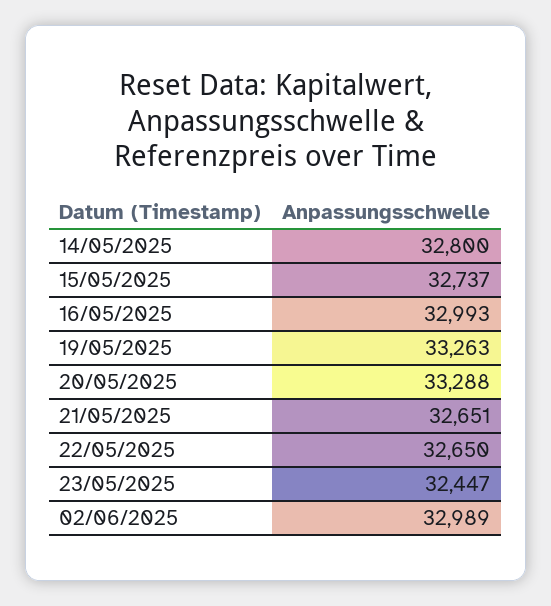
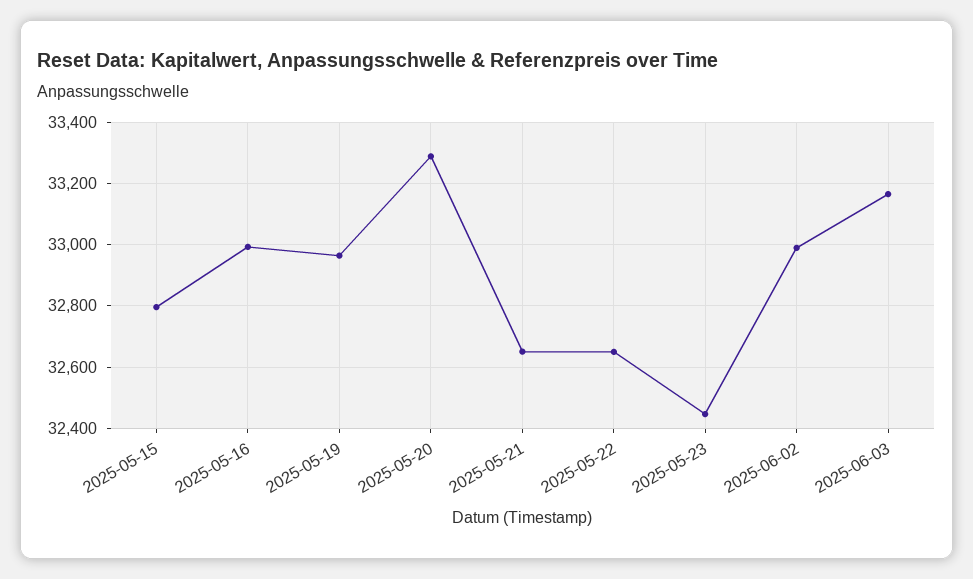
14/05/2025: 32800 -> none
15/05/2025: 32737 -> 32800
19/05/2025: 33263 -> 32960
2025-06-03: none -> 33160

